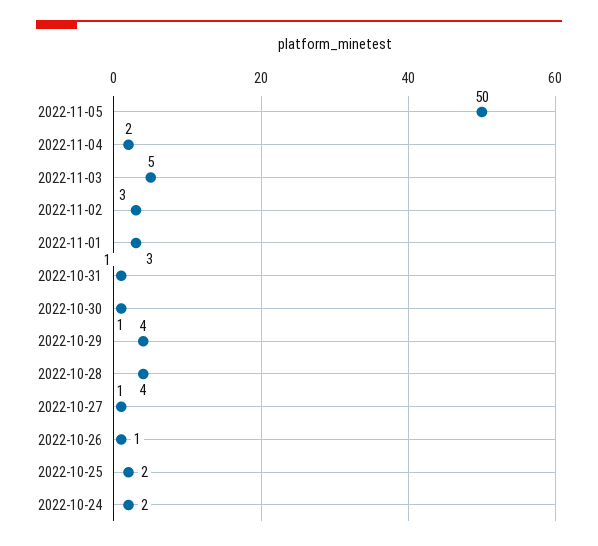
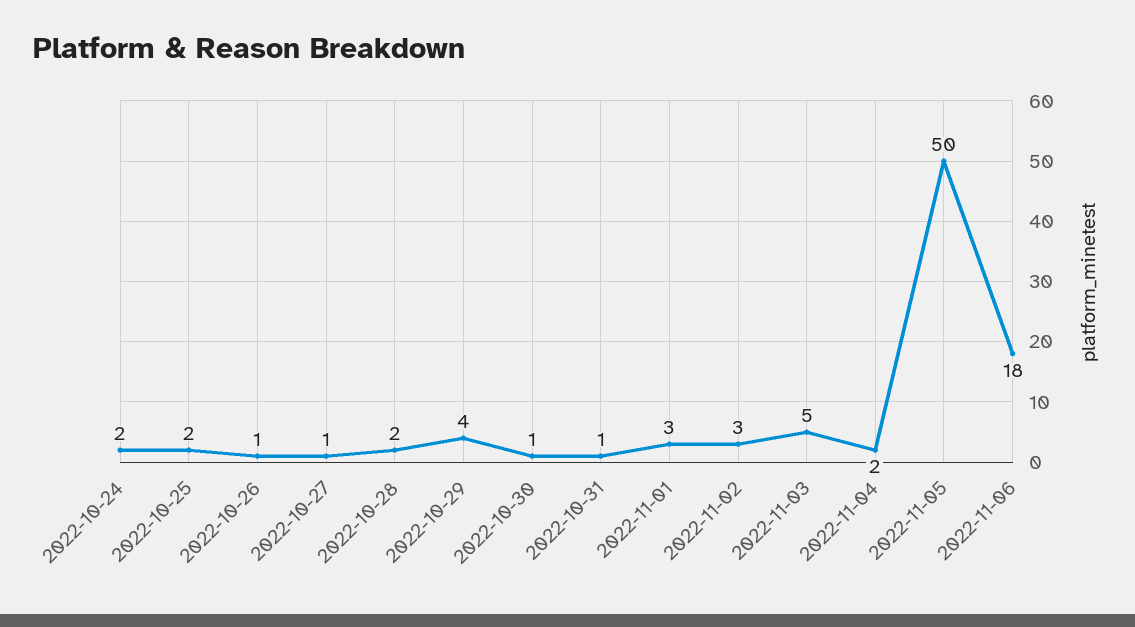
2022-10-28: 4 -> 2
2022-11-06: none -> 18

